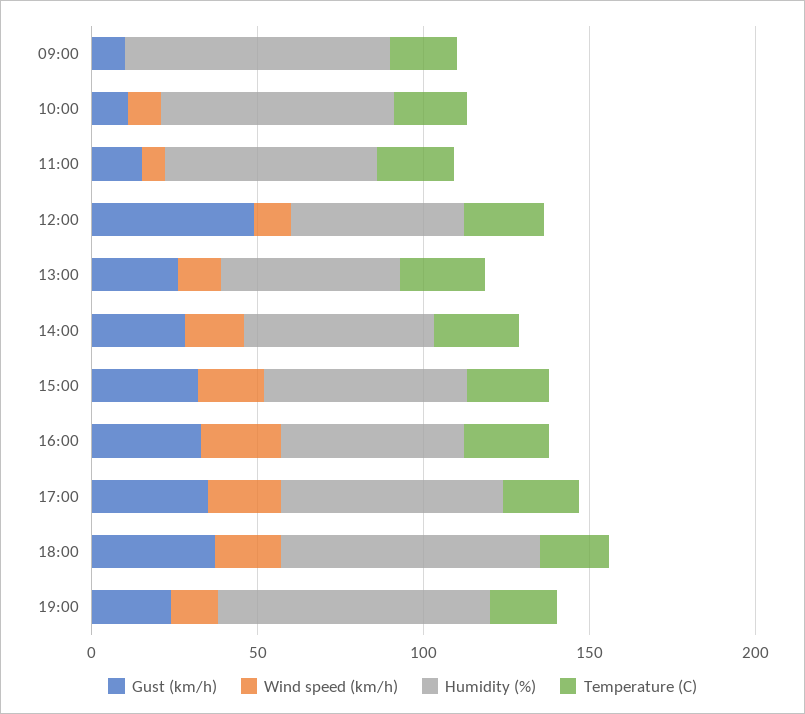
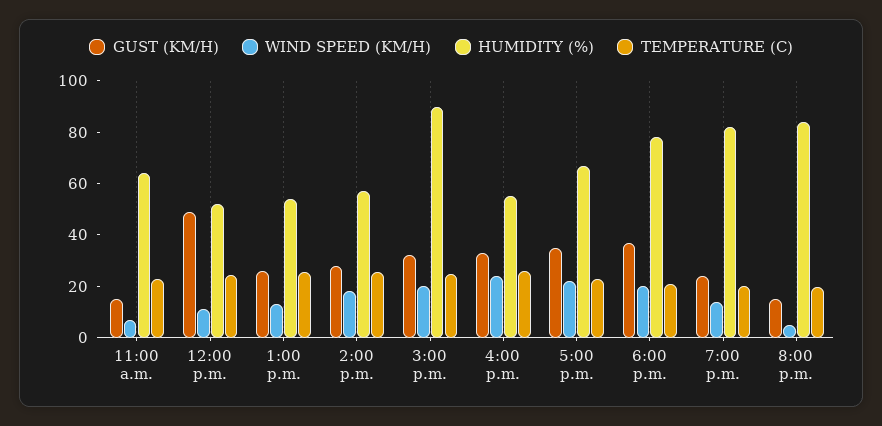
Gust (km/h), 09:00: 10 -> none
Wind speed (km/h), 09:00: 0 -> none
Humidity (%), 09:00: 80 -> none
Temperature (C), 09:00: 20 -> none
Gust (km/h), 10:00: 10 -> none
Wind speed (km/h), 10:00: 10 -> none
Humidity (%), 10:00: 70 -> none
Temperature (C), 10:00: 20 -> none
Humidity (%), 15:00: 60 -> 90
Gust (km/h), 8:00 p.m.: none -> 15
Wind speed (km/h), 8:00 p.m.: none -> 5
Humidity (%), 8:00 p.m.: none -> 85
Temperature (C), 8:00 p.m.: none -> 20

